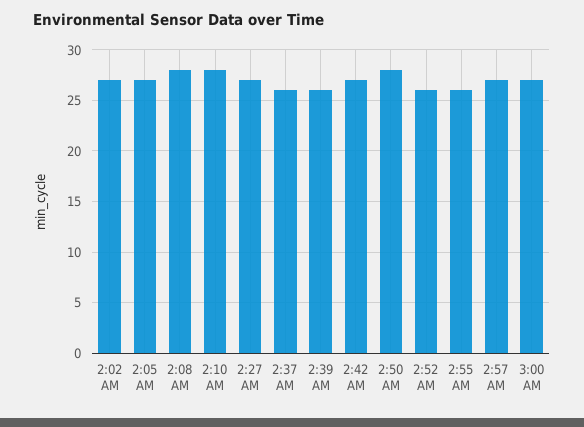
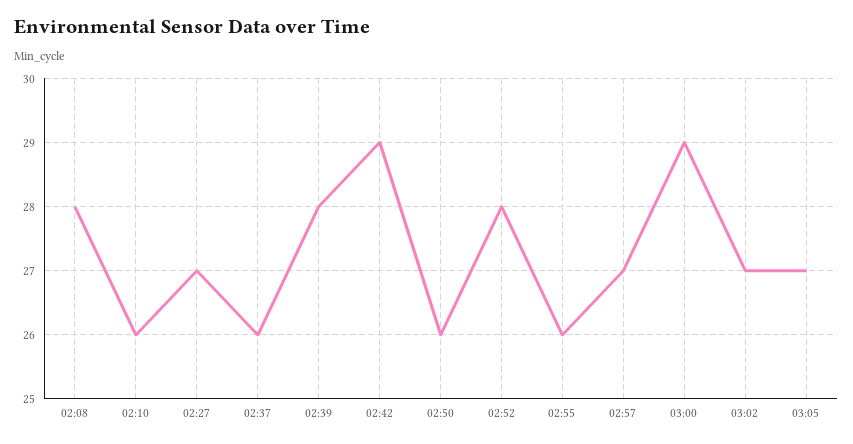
2:02 AM: 27 -> none
2:05 AM: 27 -> none
2:10 AM: 28 -> 26
2:39 AM: 26 -> 28
2:42 AM: 27 -> 29
2:50 AM: 28 -> 26
2:52 AM: 26 -> 28
3:00 AM: 27 -> 29
03:02: none -> 27
03:05: none -> 27

